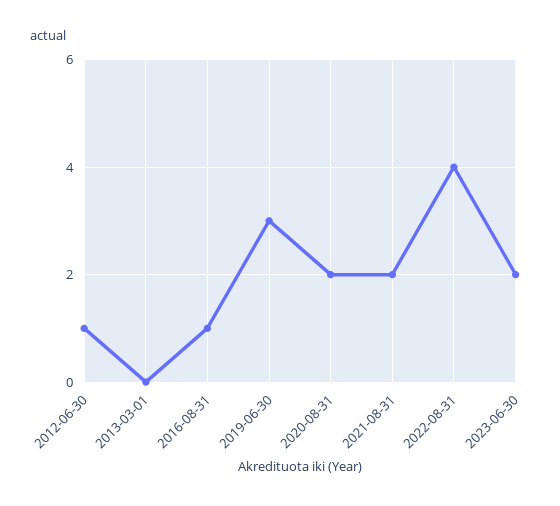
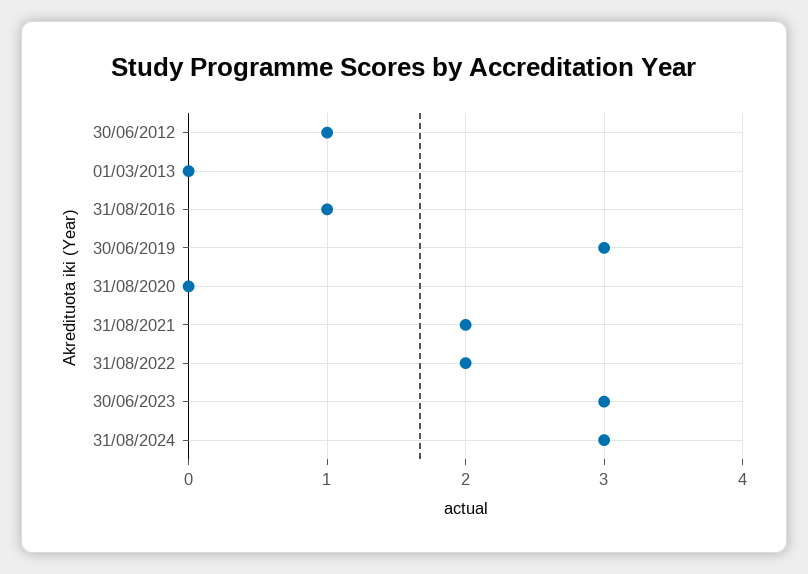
2020-08-31: 2 -> 0
2022-08-31: 4 -> 2
2023-06-30: 2 -> 3
31/08/2024: none -> 3

